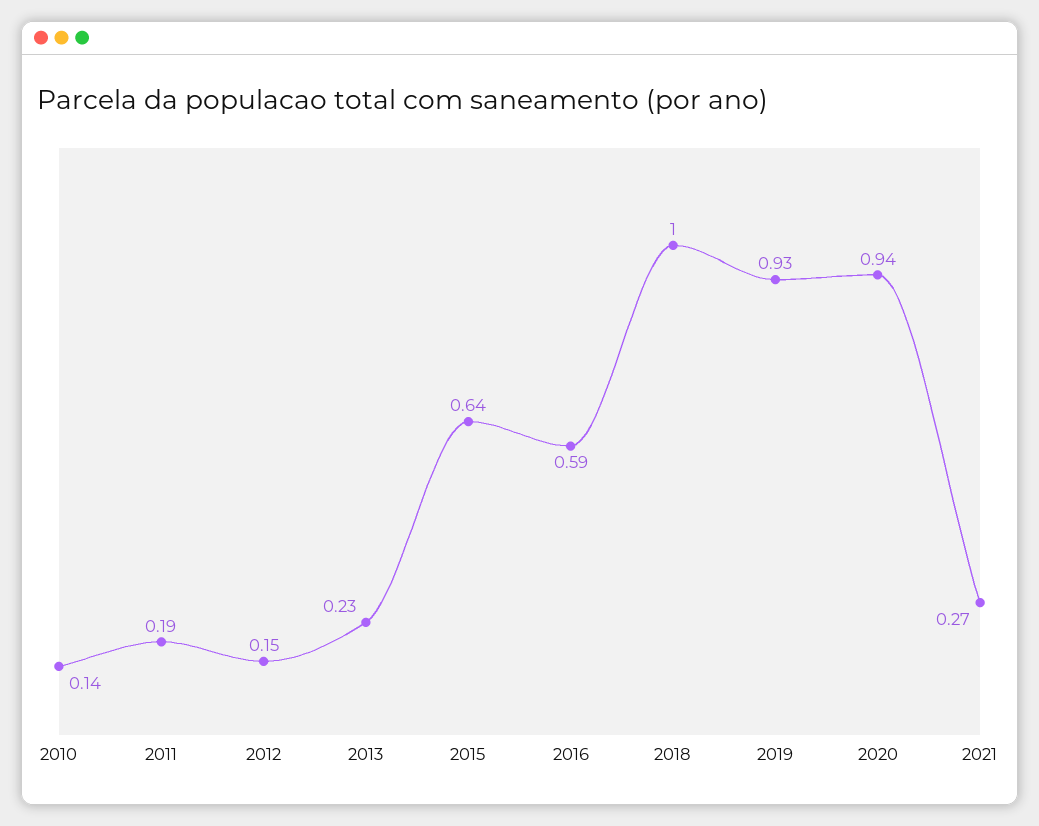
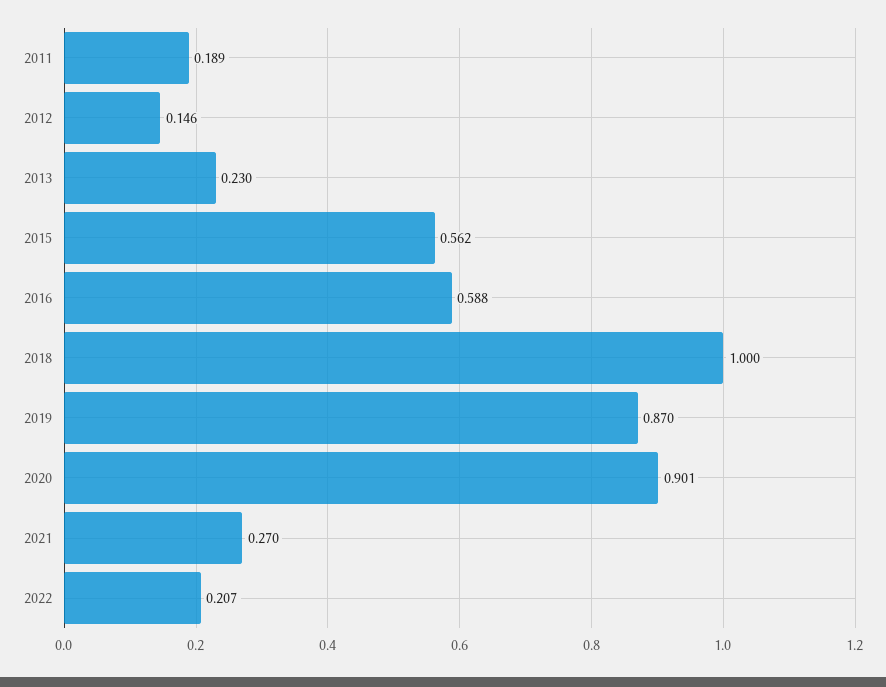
2010: 0.14 -> none
2015: 0.64 -> 0.562
2019: 0.93 -> 0.87
2020: 0.94 -> 0.901
2022: none -> 0.207

